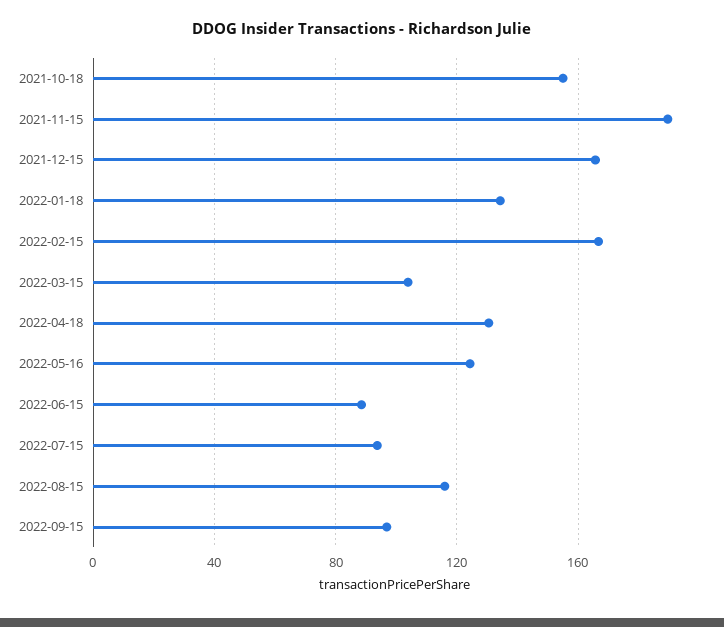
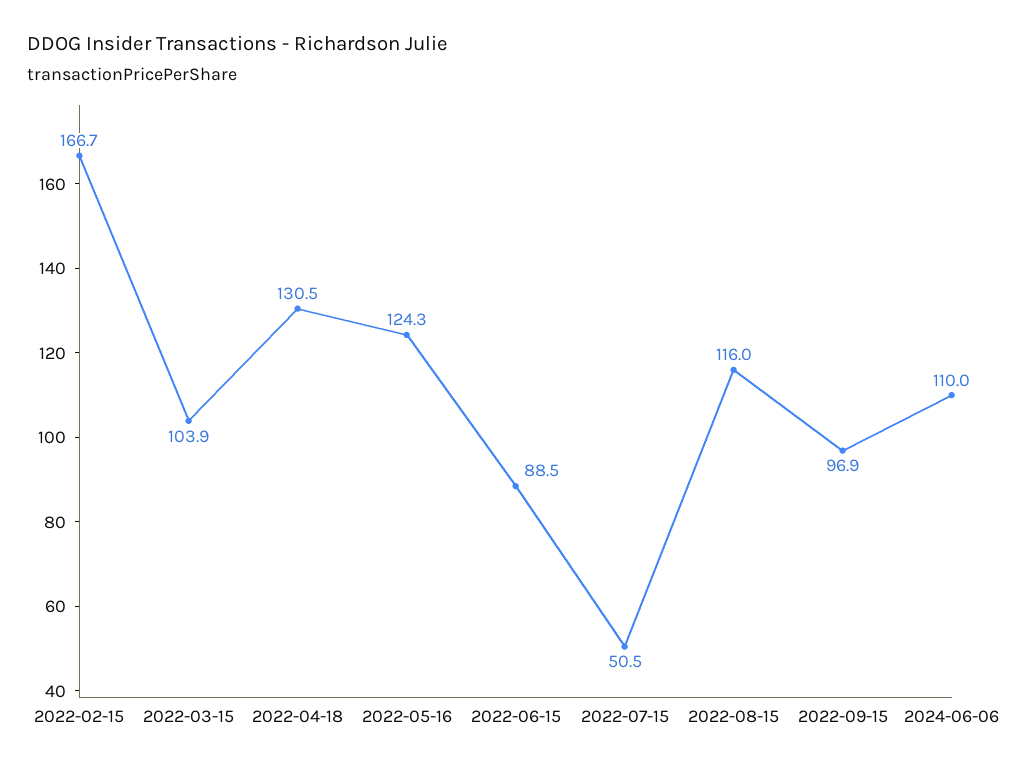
2021-10-18: 155 -> none
2021-11-15: 190 -> none
2021-12-15: 165 -> none
2022-01-18: 135 -> none
2022-07-15: 95 -> 50.5
2024-06-06: none -> 110

